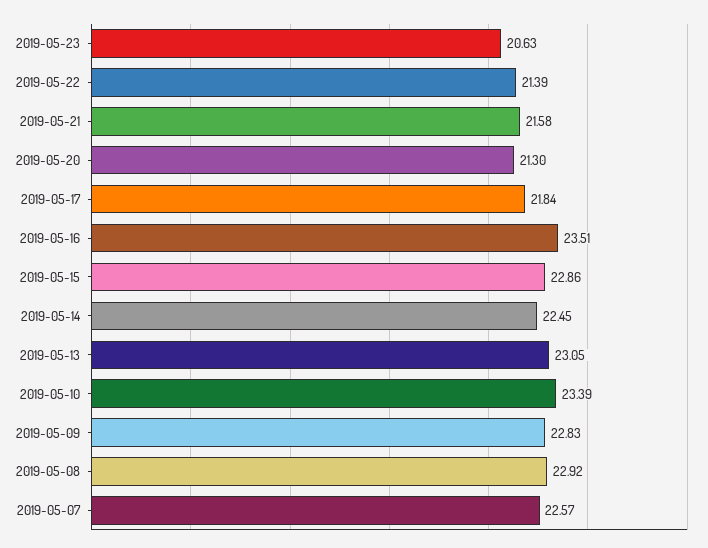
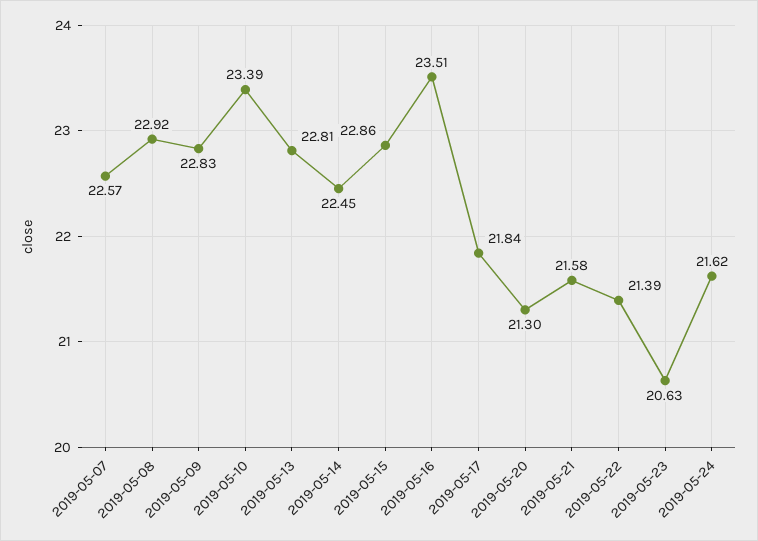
2019-05-13: 23.05 -> 22.81
2019-05-24: none -> 21.62

